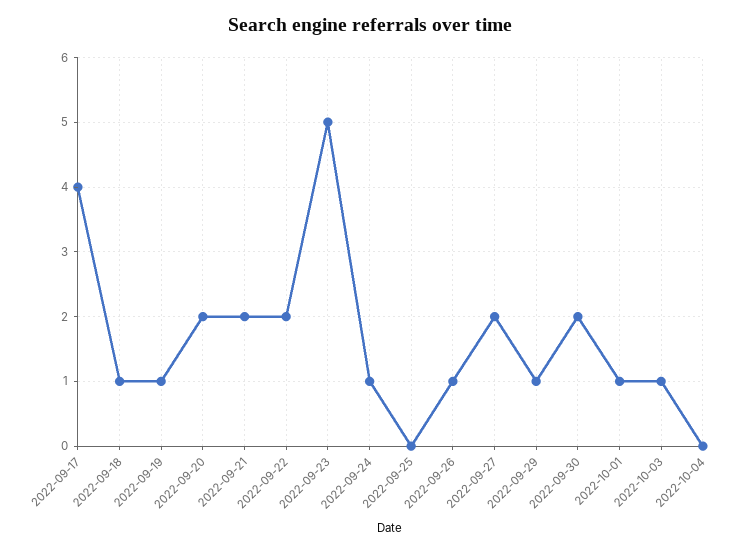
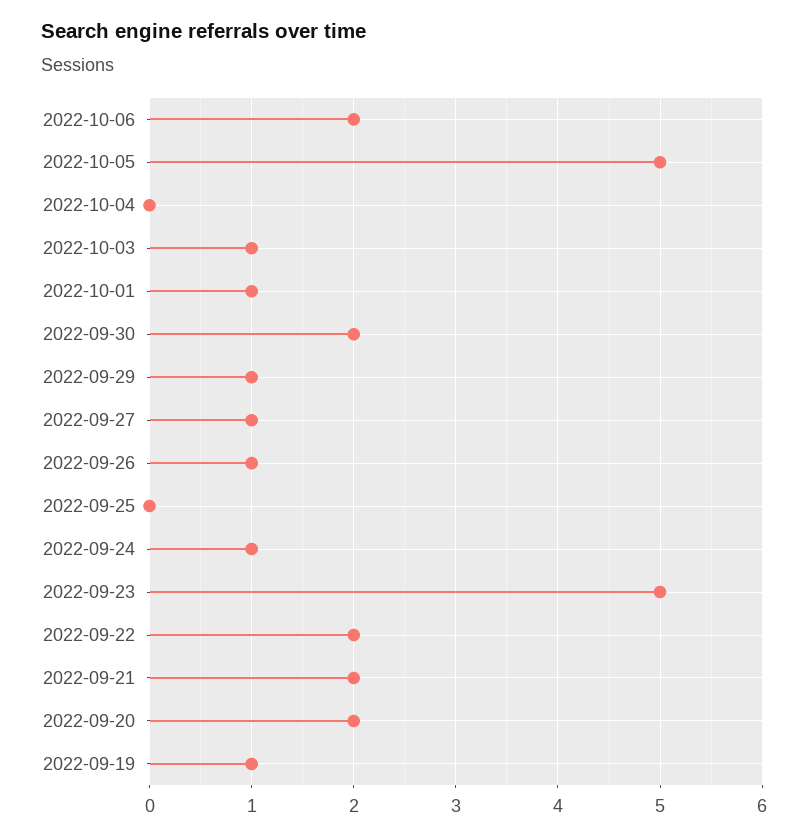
2022-09-17: 4 -> none
2022-09-18: 1 -> none
2022-09-27: 2 -> 1
2022-10-06: none -> 2
2022-10-05: none -> 5

